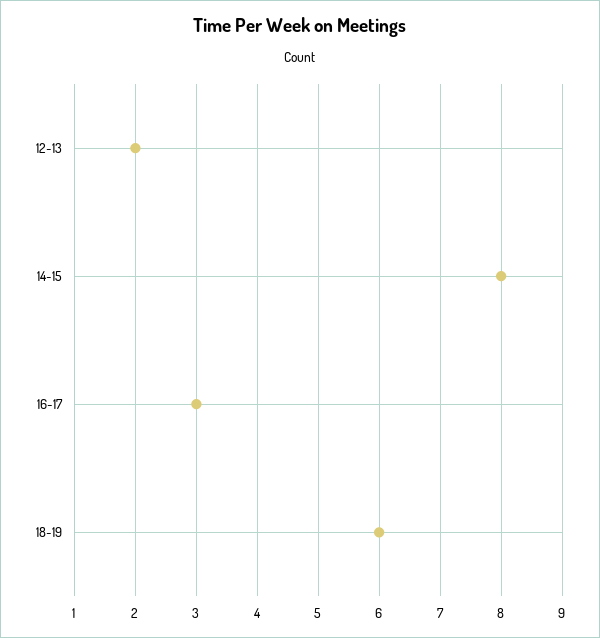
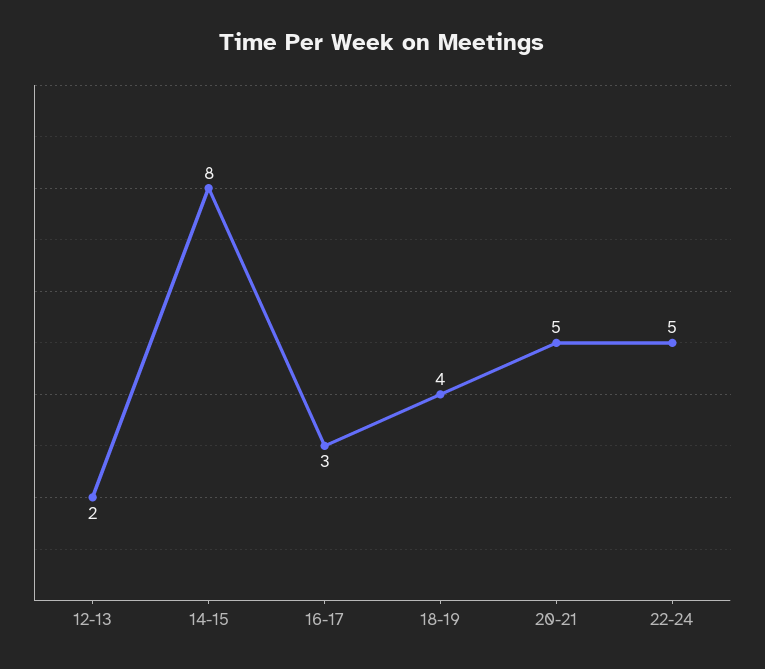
18-19: 6 -> 4
20-21: none -> 5
22-24: none -> 5

